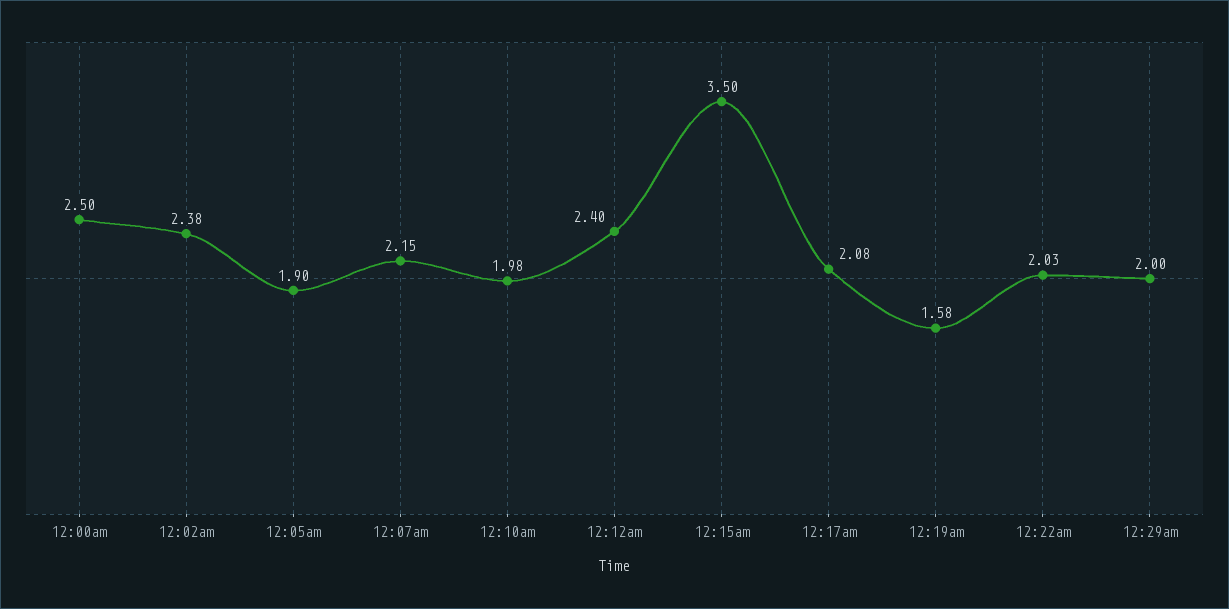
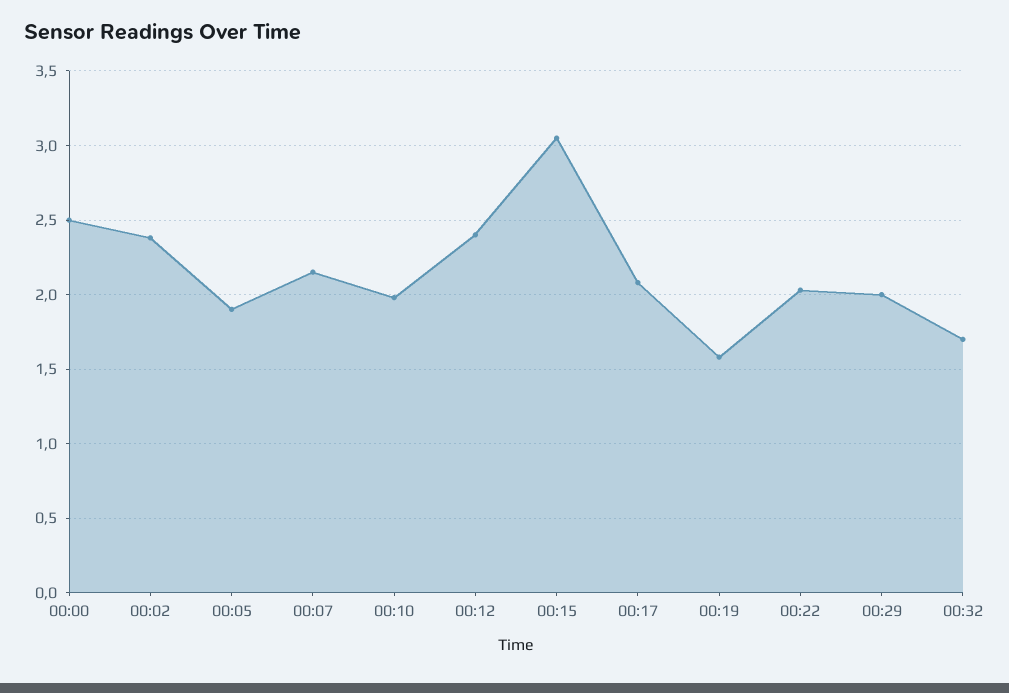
12:15am: 3.5 -> 3.05
00:32: none -> 1.7

